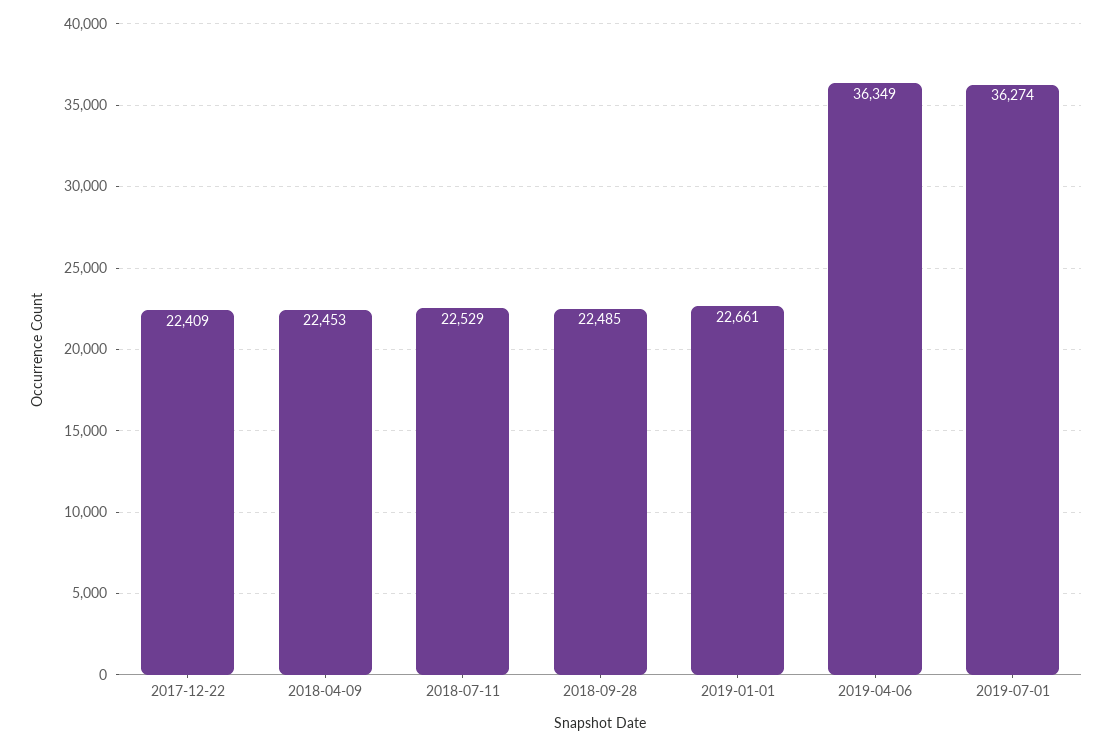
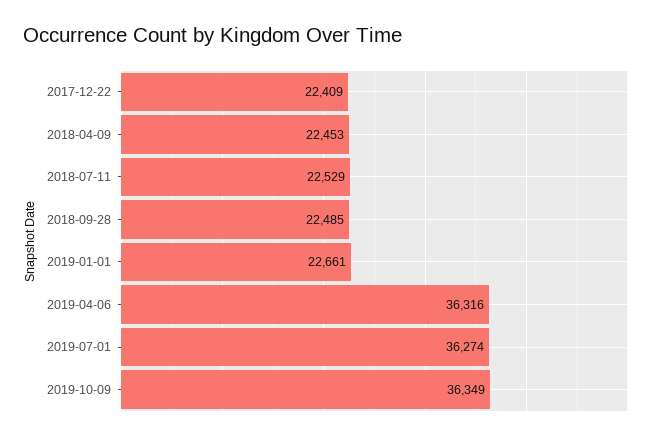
2019-04-06: 36349 -> 36316
2019-10-09: none -> 36349

